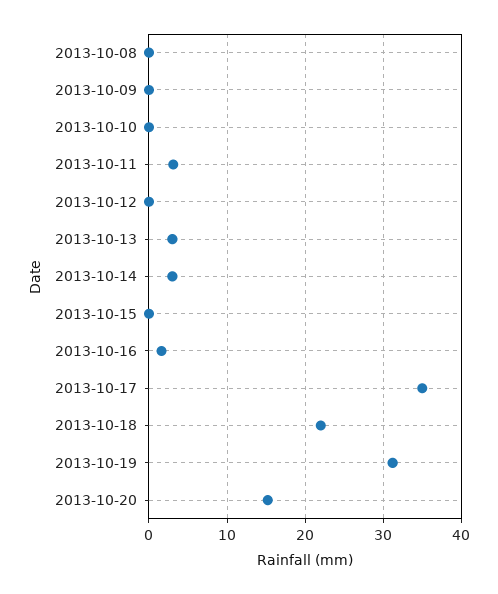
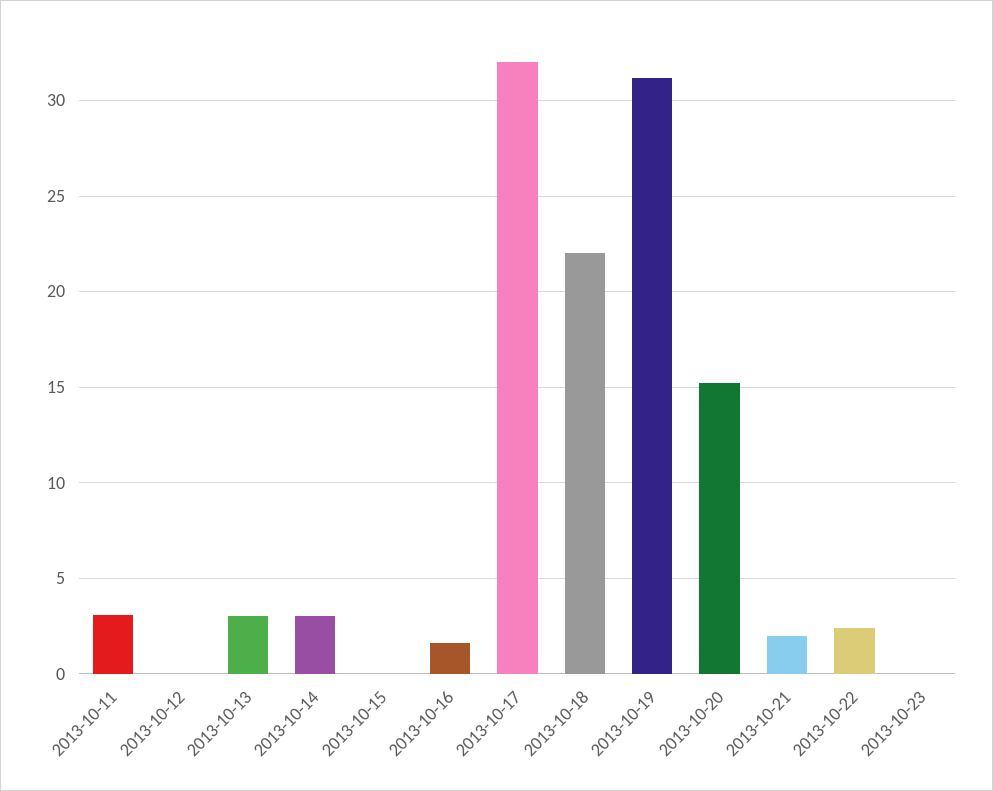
2013-10-08: 0 -> none
2013-10-09: 0 -> none
2013-10-10: 0 -> none
2013-10-17: 35 -> 32
2013-10-21: none -> 2
2013-10-22: none -> 2.5
2013-10-23: none -> 0

